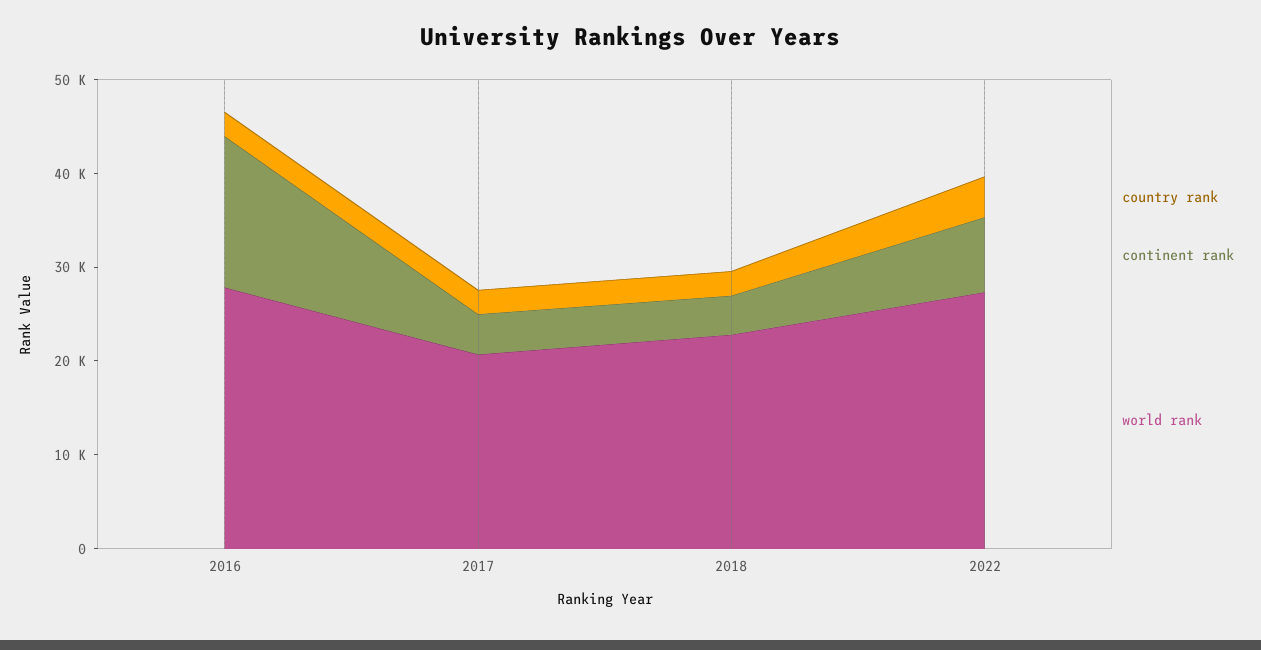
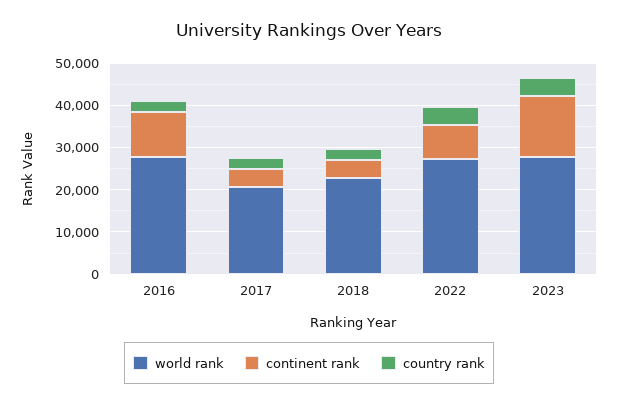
continent rank, 2016: 16000 -> 10000
world rank, 2023: none -> 28000
continent rank, 2023: none -> 14000
country rank, 2023: none -> 4000

